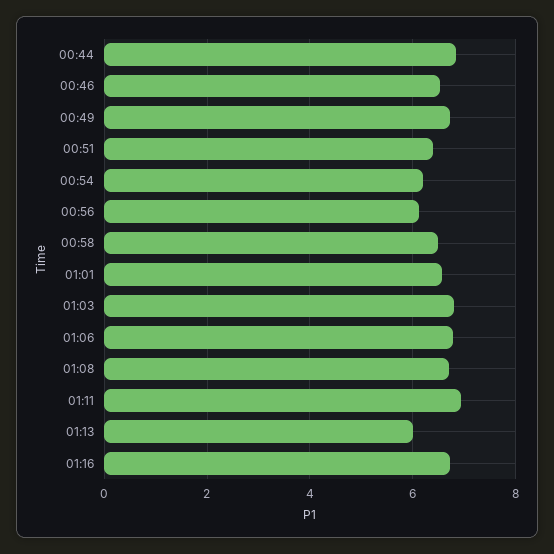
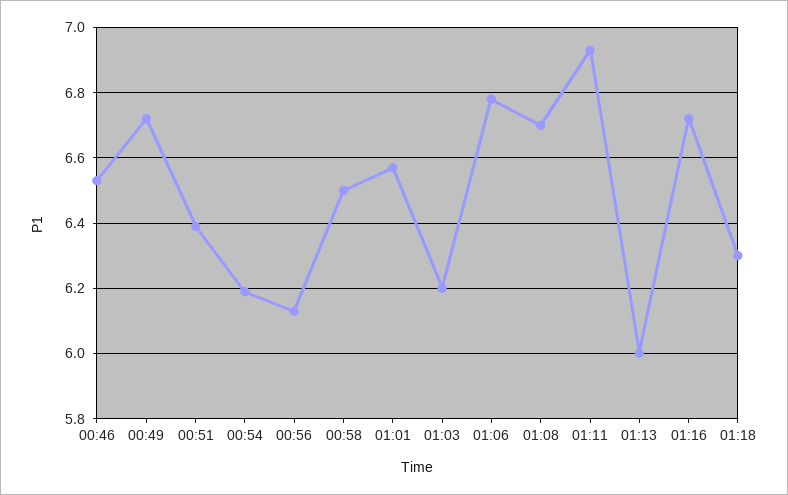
00:44: 6.8 -> none
01:03: 6.8 -> 6.2
01:18: none -> 6.3

